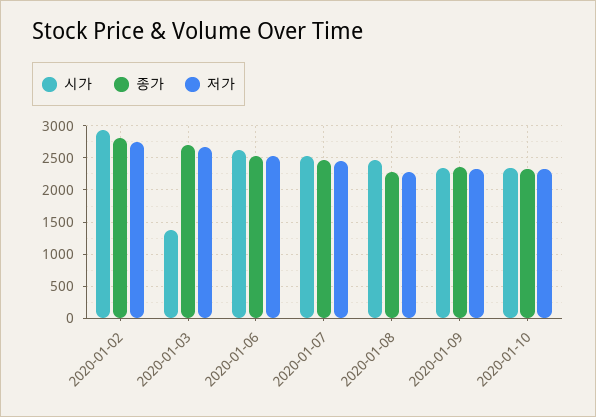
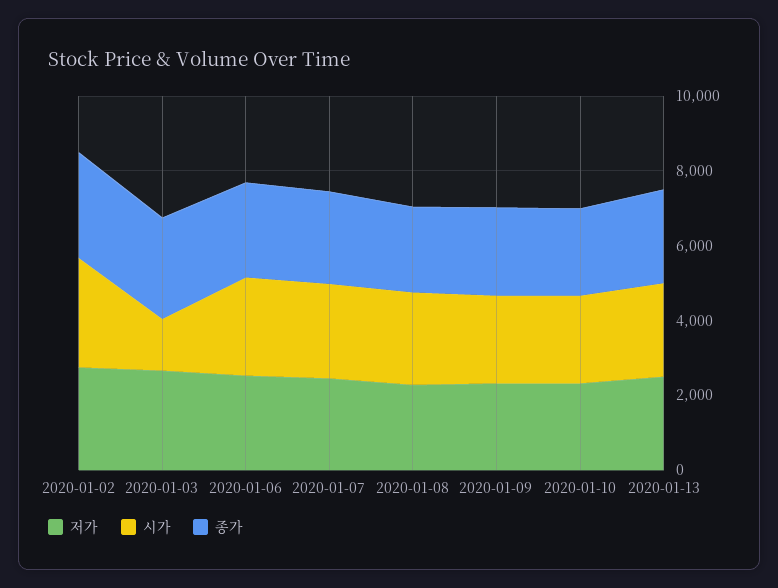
저가, 2020-01-13: none -> 2500
시가, 2020-01-13: none -> 2500
종가, 2020-01-13: none -> 2500

